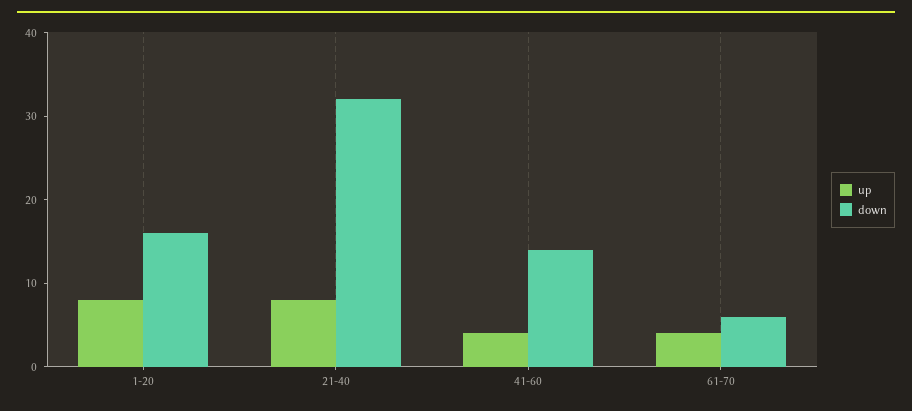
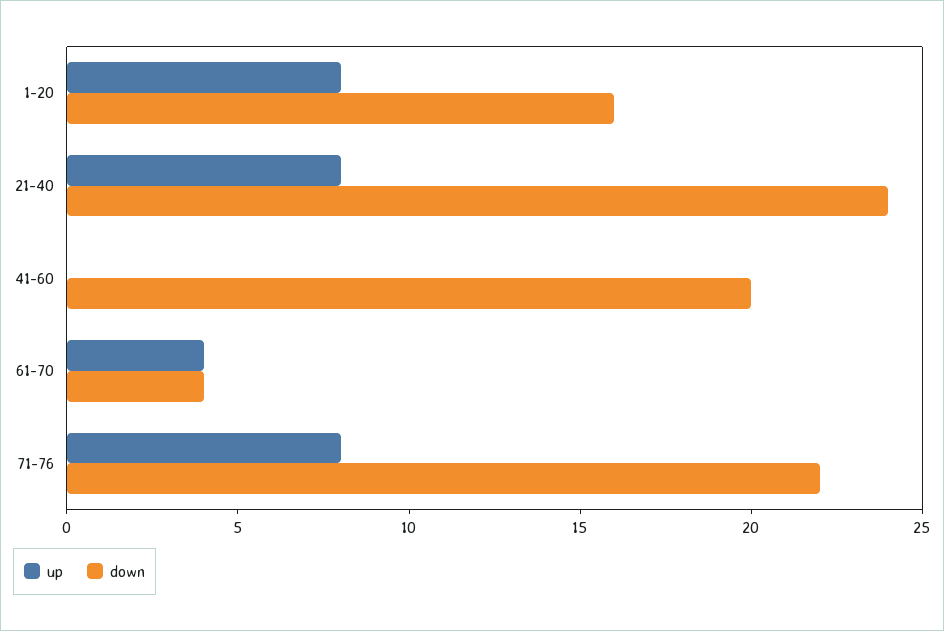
down, 21-40: 32 -> 24
up, 41-60: 4 -> 0
down, 41-60: 14 -> 20
down, 61-70: 6 -> 4
up, 71-76: none -> 8
down, 71-76: none -> 22

